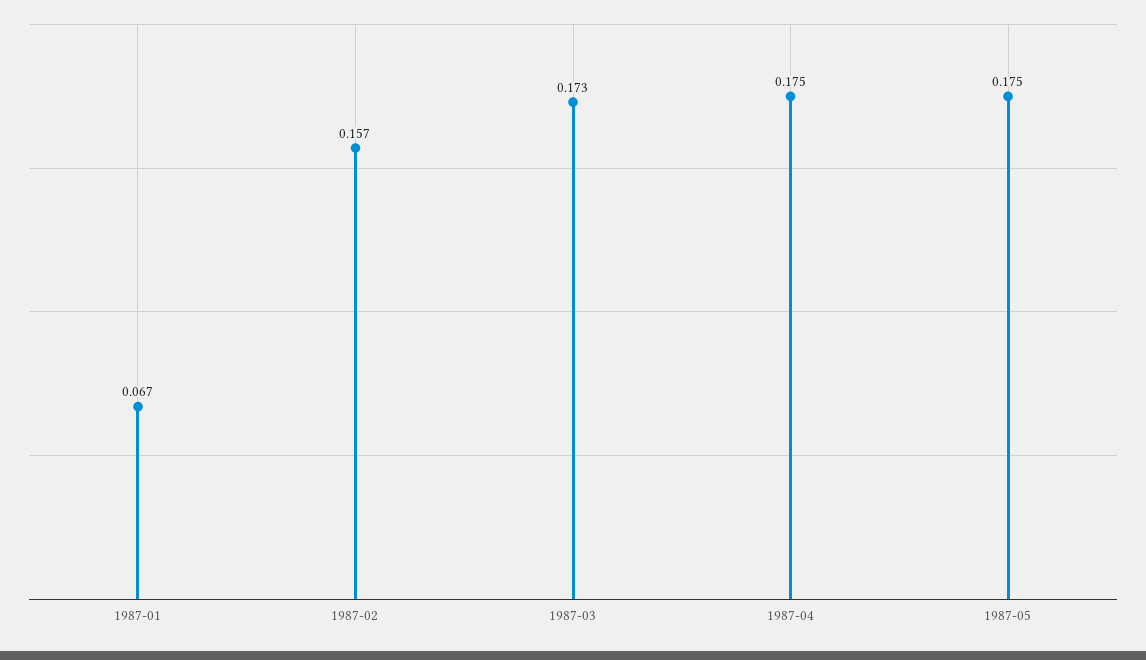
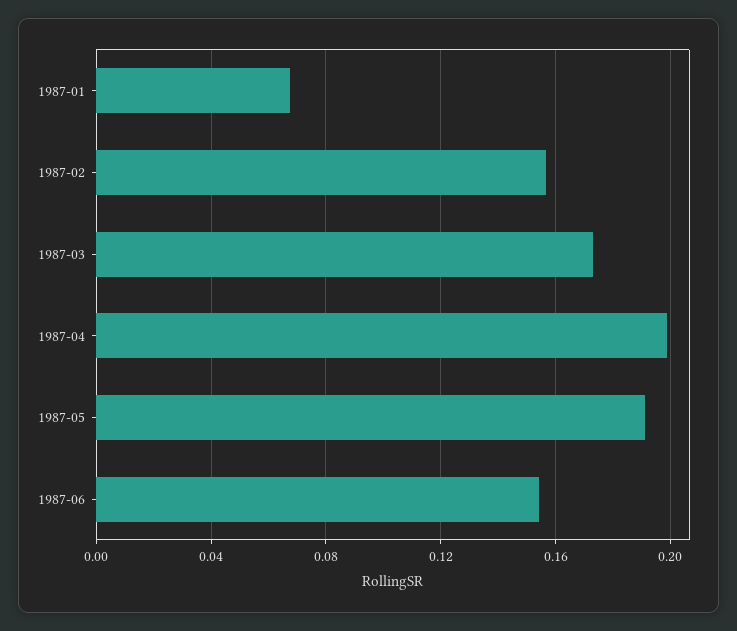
1987-04: 0.175 -> 0.2
1987-05: 0.175 -> 0.19
1987-06: none -> 0.155

